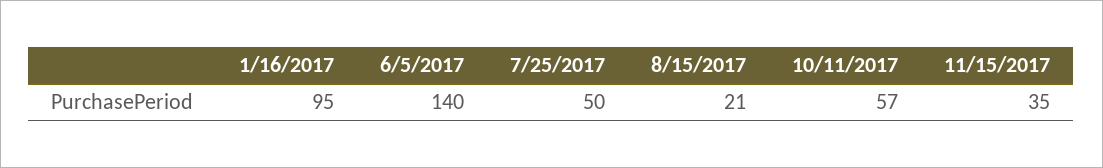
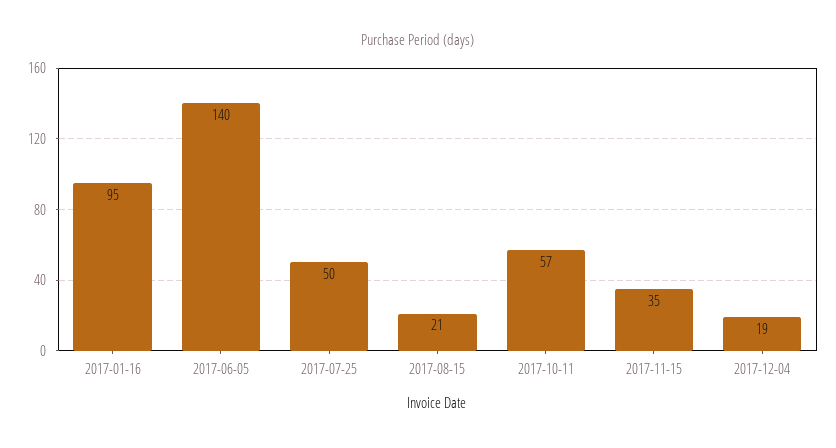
2017-12-04: none -> 19

